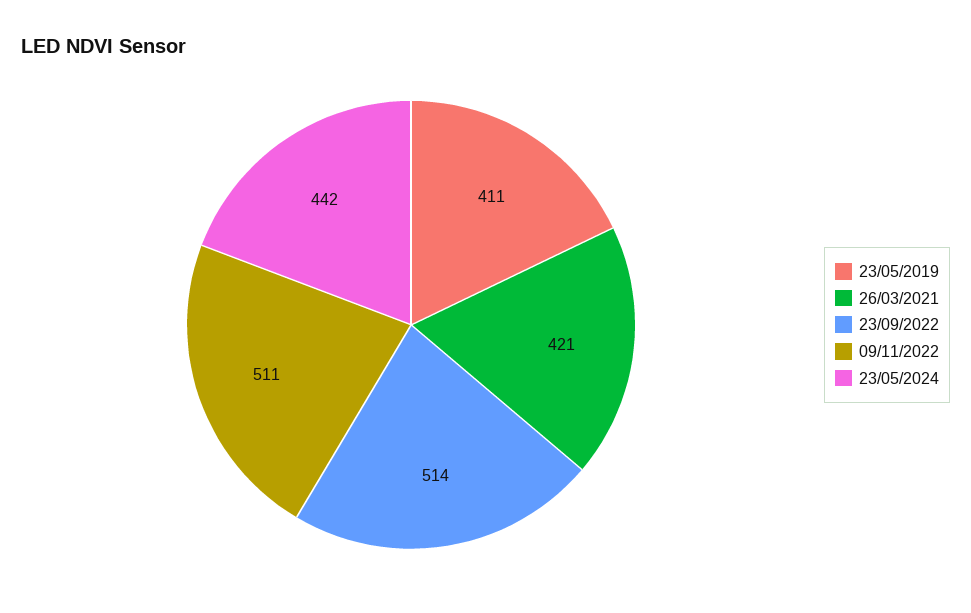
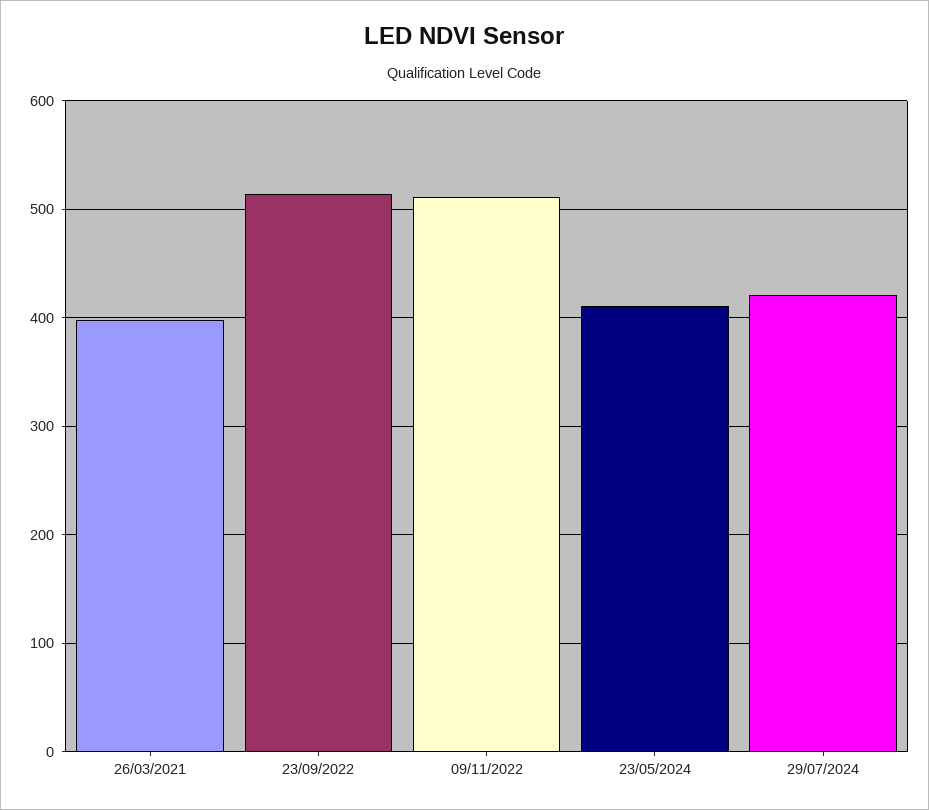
23/05/2019: 411 -> none
26/03/2021: 421 -> 400
23/05/2024: 442 -> 410
29/07/2024: none -> 420

